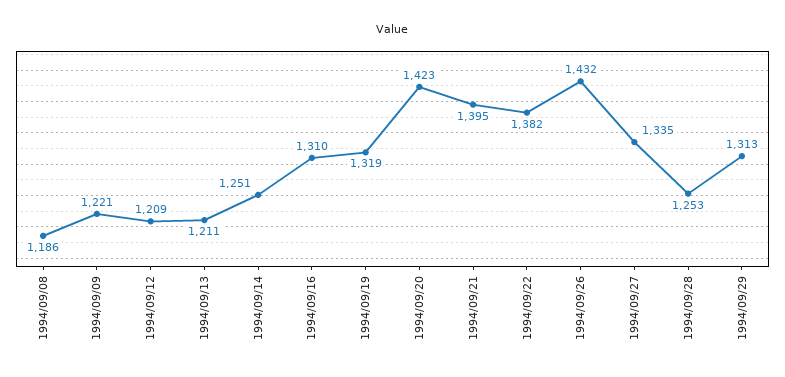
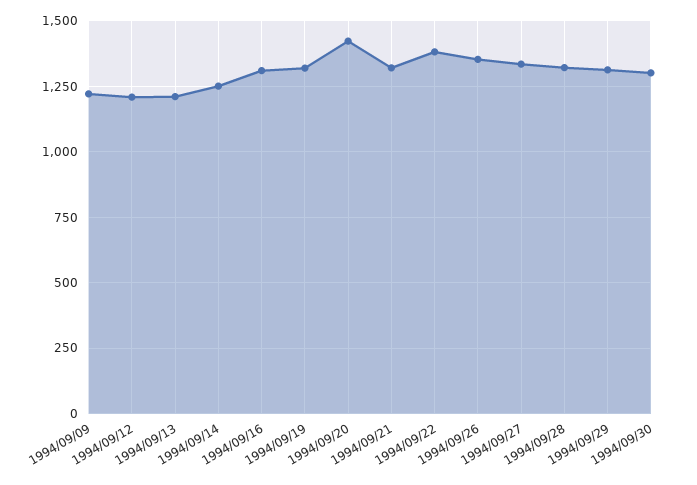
1994/09/08: 1186 -> none
1994/09/21: 1395 -> 1325
1994/09/26: 1432 -> 1350
1994/09/28: 1253 -> 1325
1994/09/30: none -> 1300

